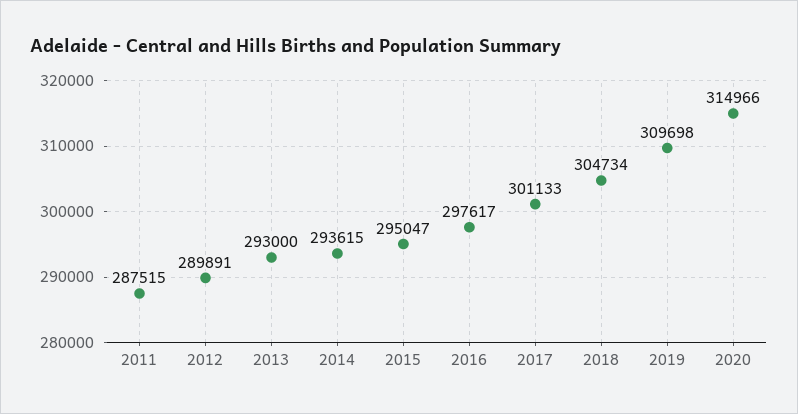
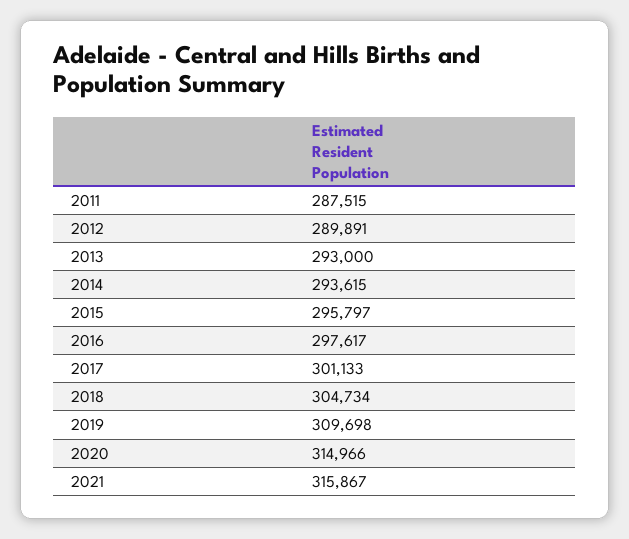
2015: 295047 -> 295797
2021: none -> 315867

